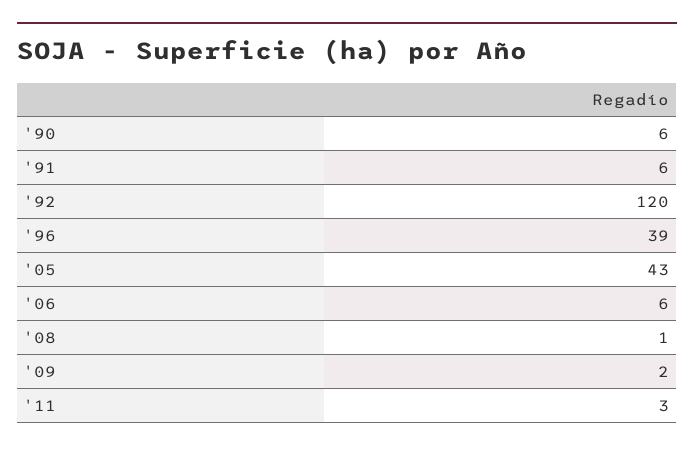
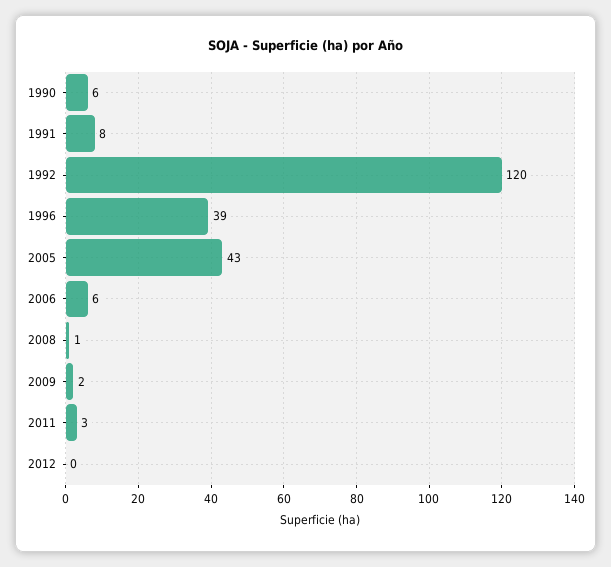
'91: 6 -> 8
2012: none -> 0

